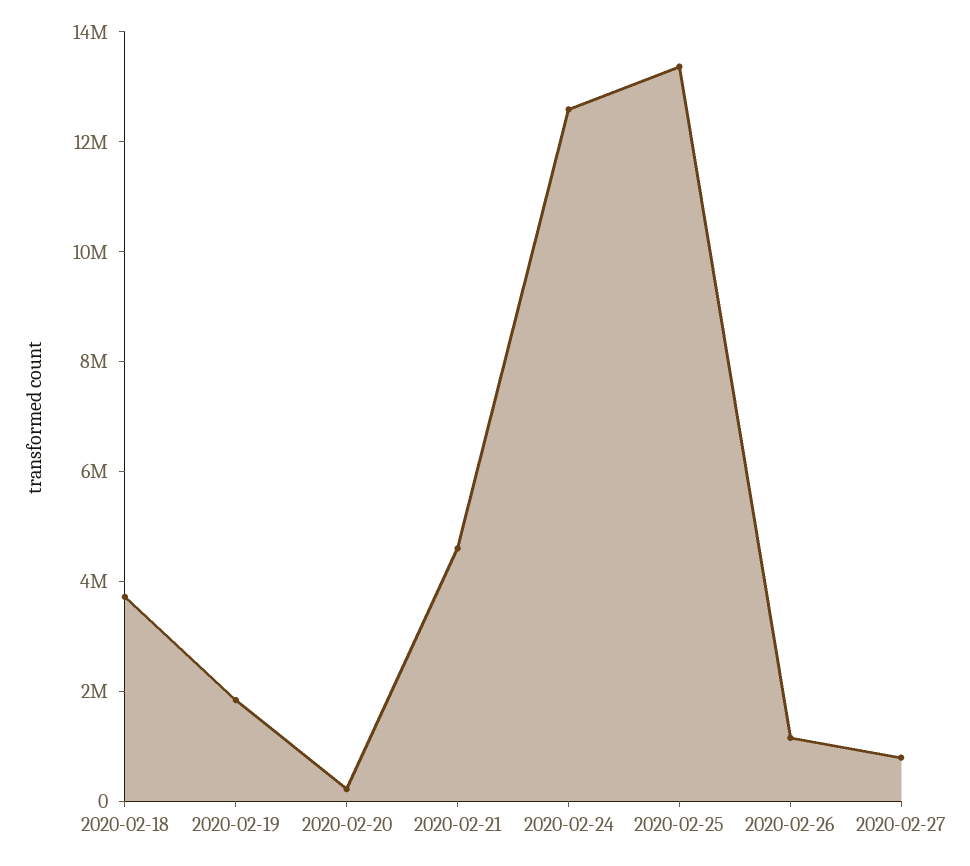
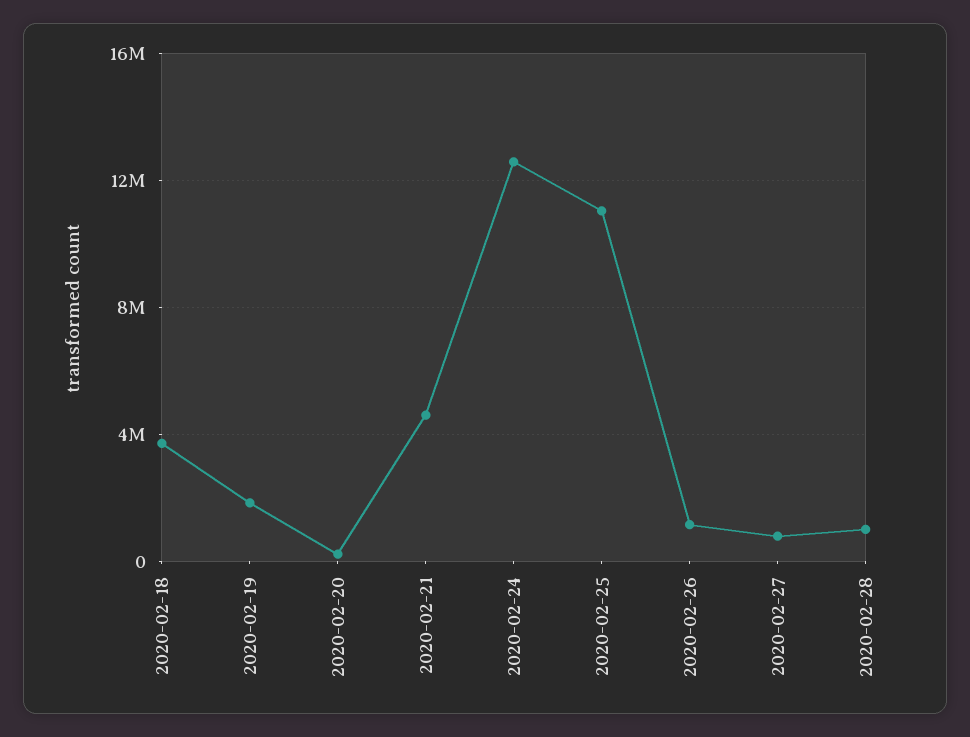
2020-02-25: 13500000 -> 11000000
2020-02-28: none -> 1000000

